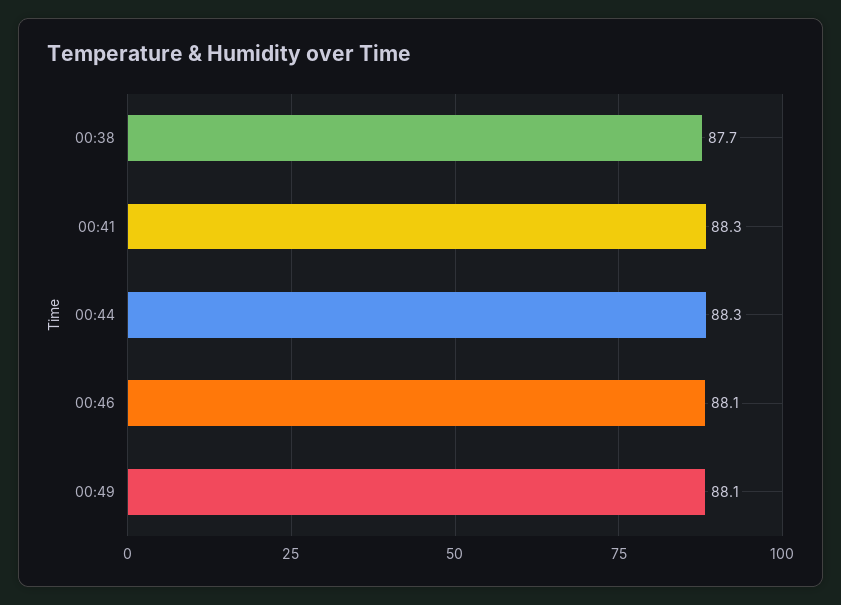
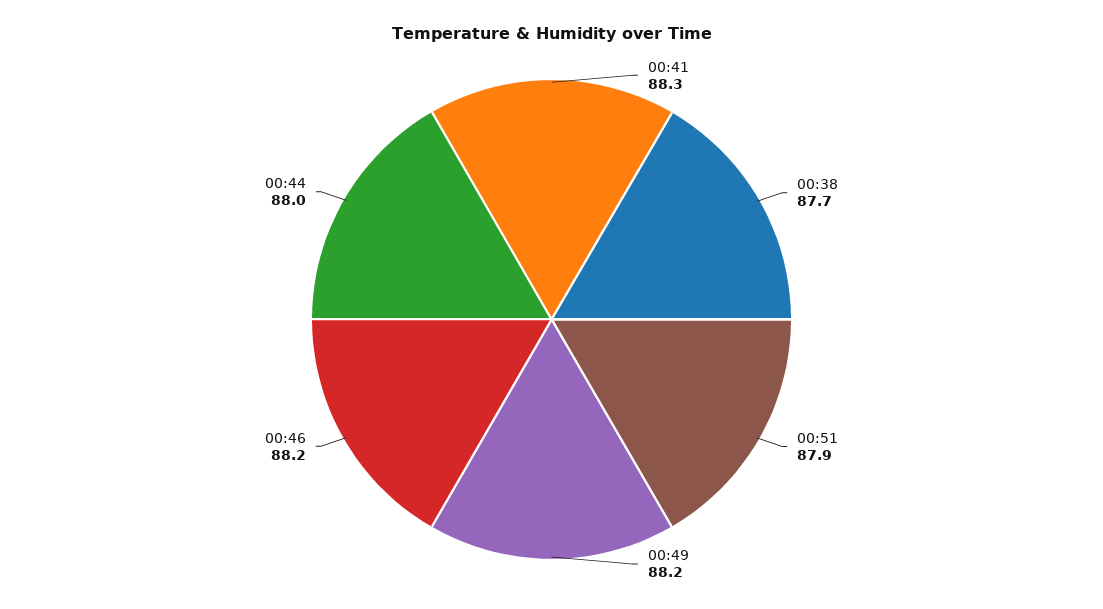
00:44: 88.3 -> 88
00:46: 88.1 -> 88.2
00:49: 88.1 -> 88.2
00:51: none -> 87.9

